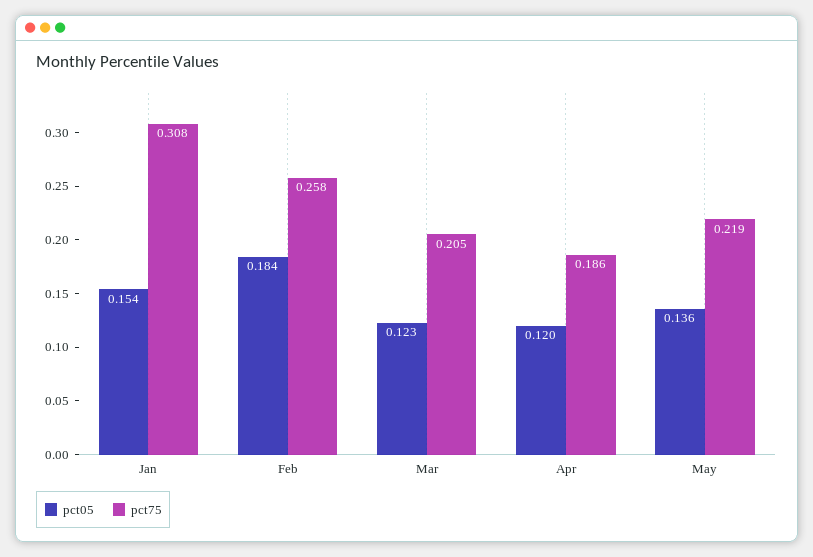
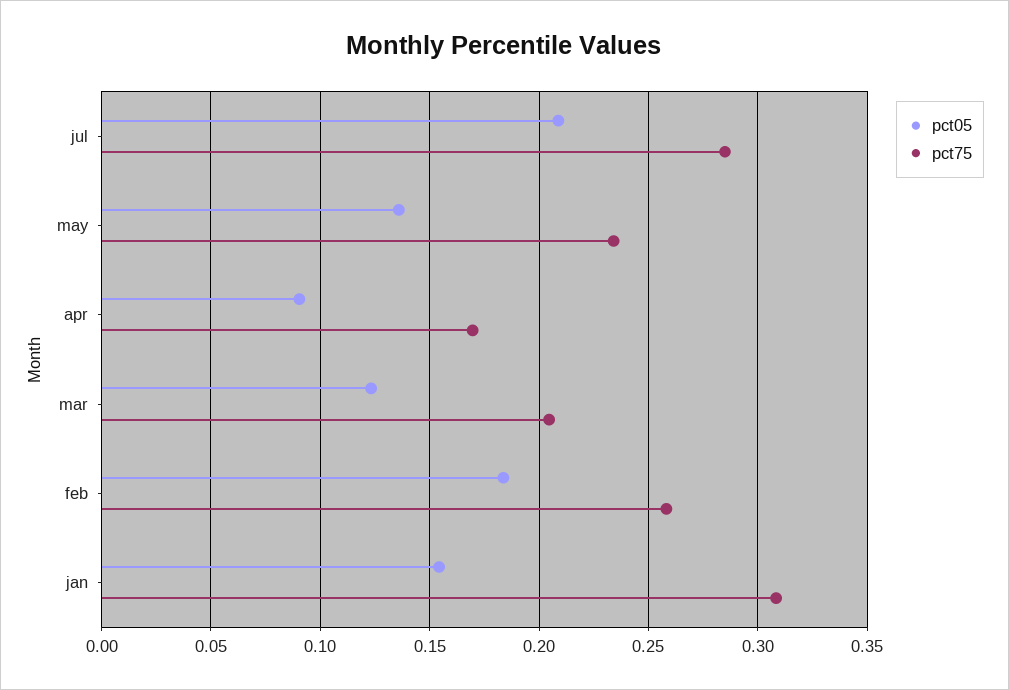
pct05, Apr: 0.12 -> 0.09
pct75, Apr: 0.186 -> 0.17
pct75, May: 0.219 -> 0.235
pct05, jul: none -> 0.21
pct75, jul: none -> 0.285

